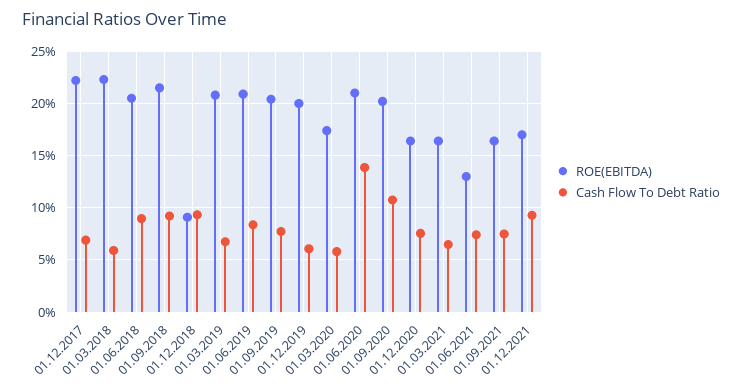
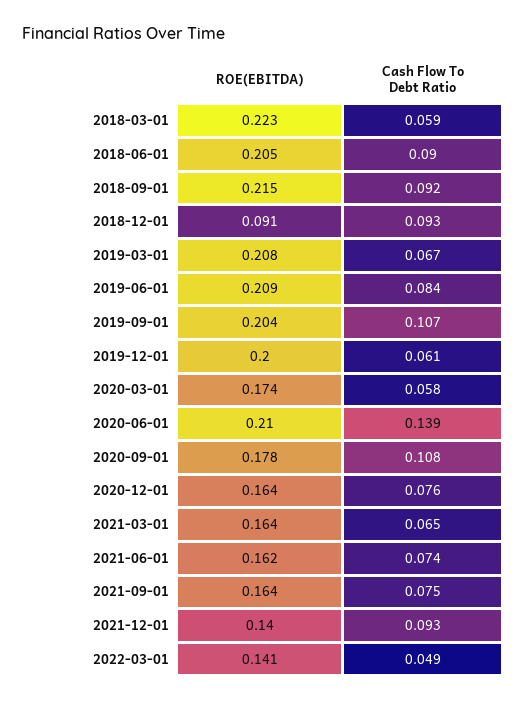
ROE(EBITDA), 01.12.2017: 0.22 -> none
Cash Flow To Debt Ratio, 01.12.2017: 0.07 -> none
Cash Flow To Debt Ratio, 01.09.2019: 0.08 -> 0.107
ROE(EBITDA), 01.09.2020: 0.2 -> 0.178
ROE(EBITDA), 01.06.2021: 0.13 -> 0.162
ROE(EBITDA), 01.12.2021: 0.17 -> 0.14
ROE(EBITDA), 2022-03-01: none -> 0.141
Cash Flow To Debt Ratio, 2022-03-01: none -> 0.049

